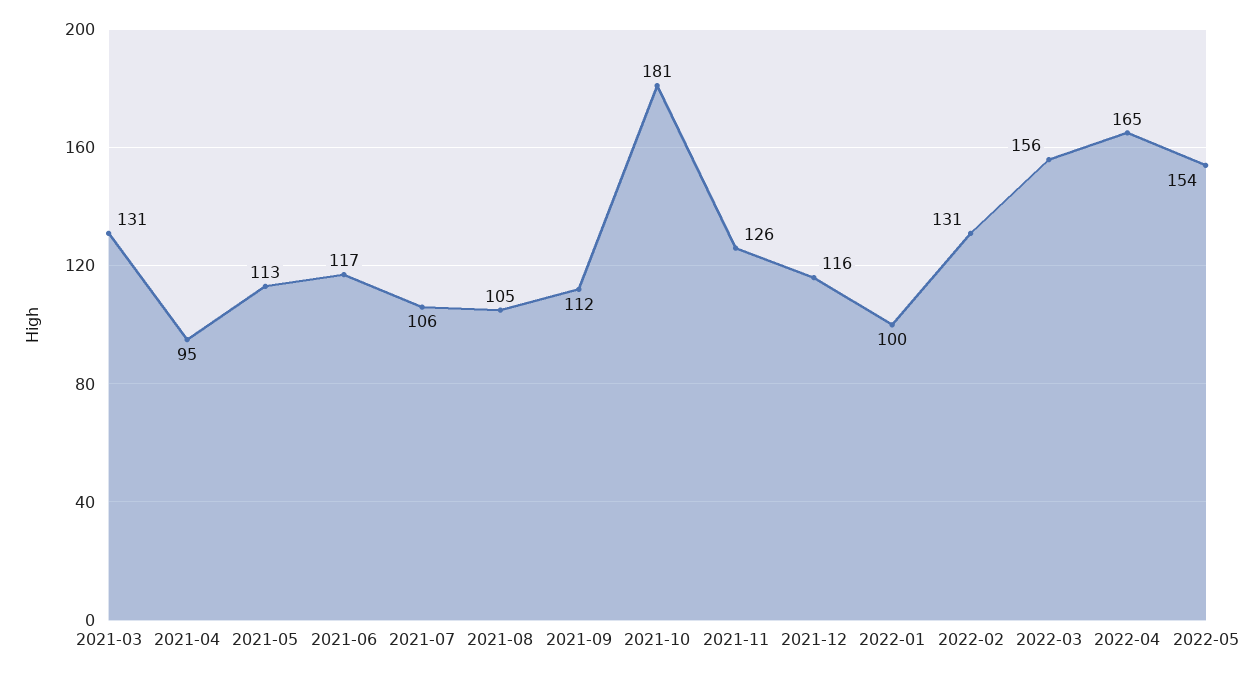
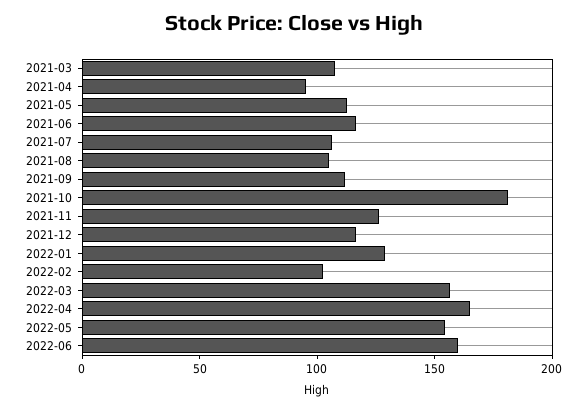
2021-03: 131 -> 110
2022-01: 100 -> 130
2022-02: 131 -> 100
2022-06: none -> 160

